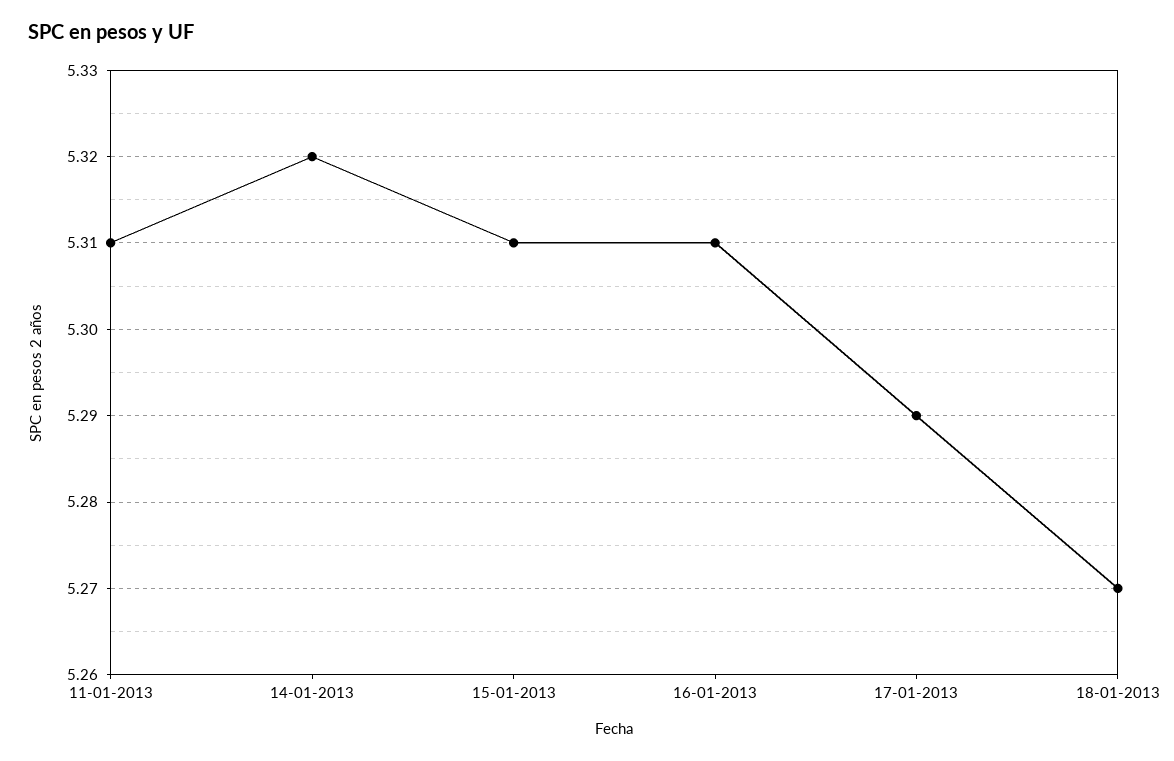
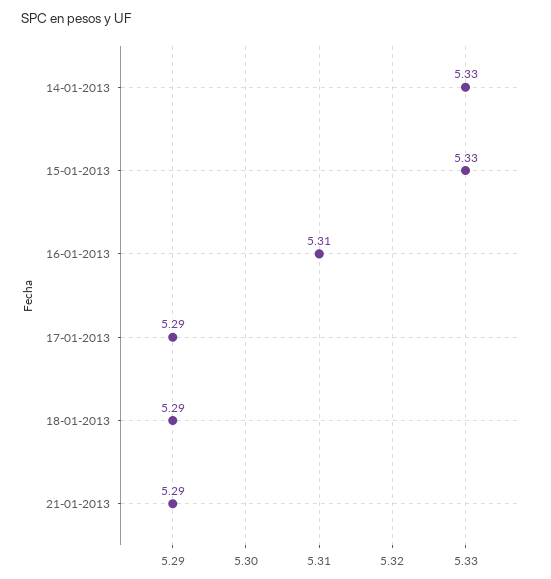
11-01-2013: 5.31 -> none
14-01-2013: 5.32 -> 5.33
15-01-2013: 5.31 -> 5.33
18-01-2013: 5.27 -> 5.29
21-01-2013: none -> 5.29

